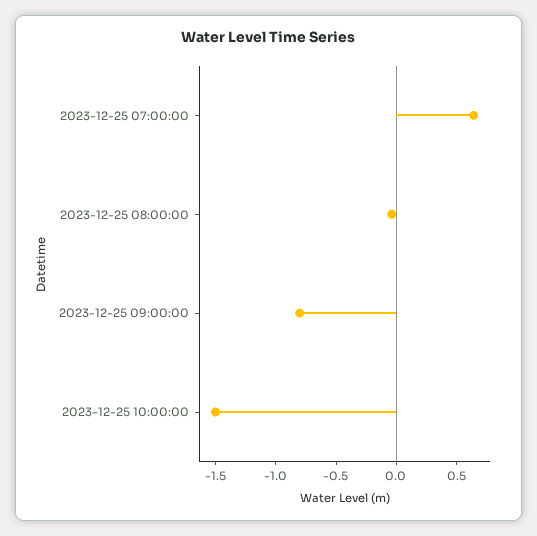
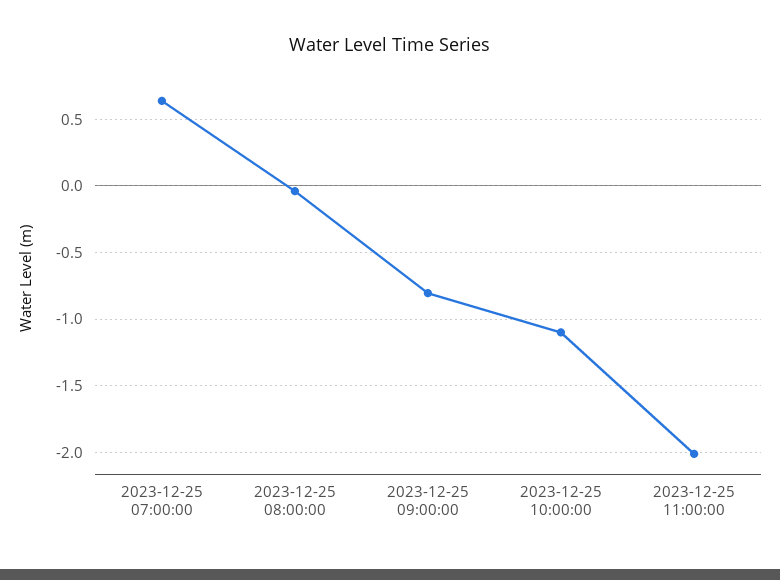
2023-12-25 10:00:00: -1.5 -> -1.1
2023-12-25 11:00:00: none -> -2

